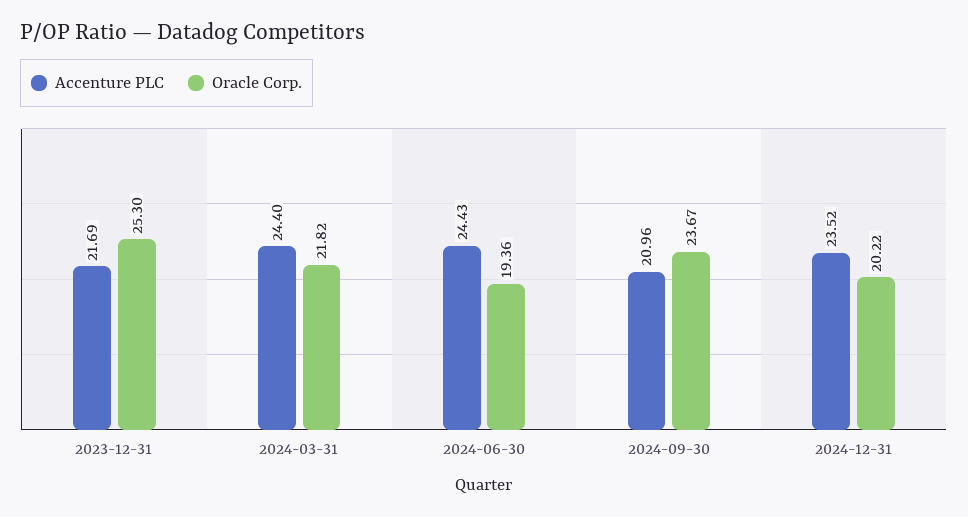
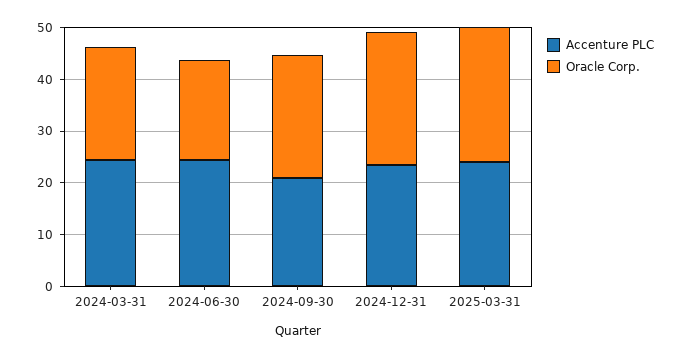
Accenture PLC, 2023-12-31: 21.69 -> none
Oracle Corp., 2023-12-31: 25.3 -> none
Oracle Corp., 2024-12-31: 20.22 -> 26
Accenture PLC, 2025-03-31: none -> 24
Oracle Corp., 2025-03-31: none -> 26

